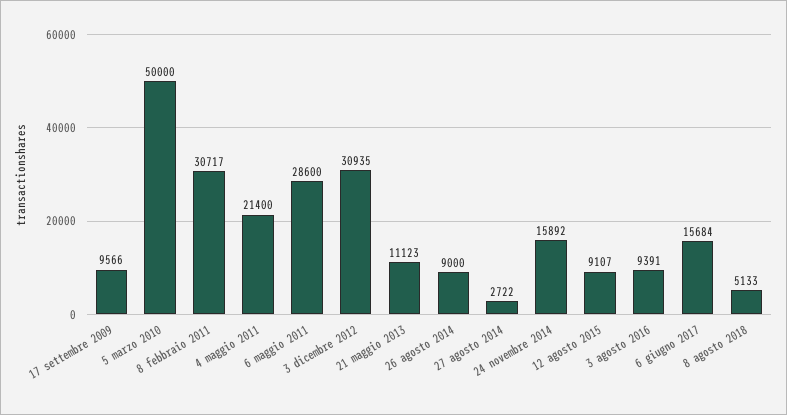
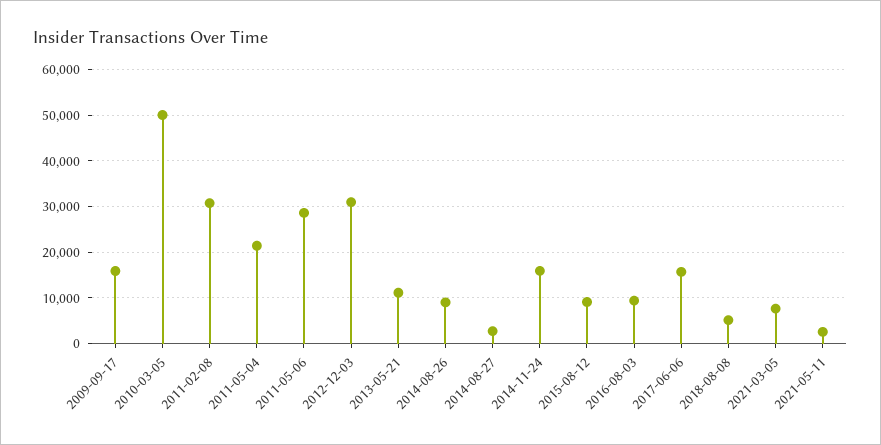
17 settembre 2009: 9566 -> 16000
2021-03-05: none -> 8000
2021-05-11: none -> 2000

